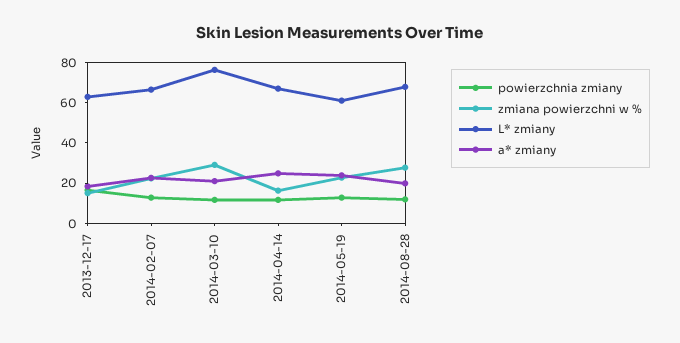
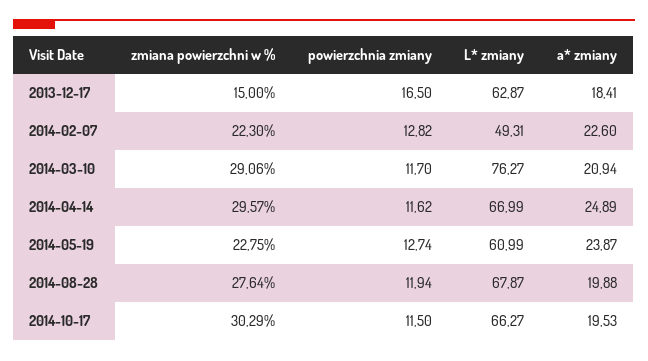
L* zmiany, 2014-02-07: 65 -> 49.31
zmiana powierzchni w %, 2014-04-14: 15 -> 29.57
zmiana powierzchni w %, 2014-10-17: none -> 30.29
powierzchnia zmiany, 2014-10-17: none -> 11.5
L* zmiany, 2014-10-17: none -> 66.27
a* zmiany, 2014-10-17: none -> 19.53

